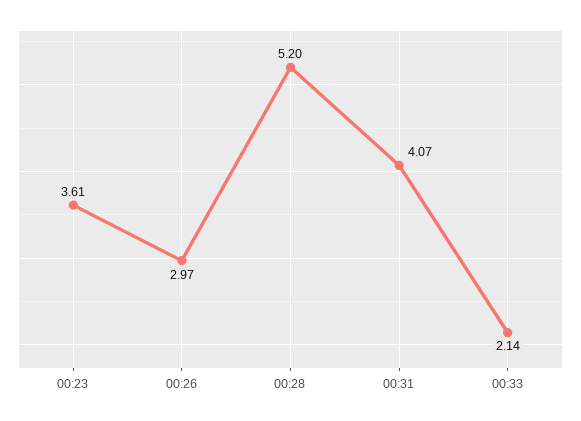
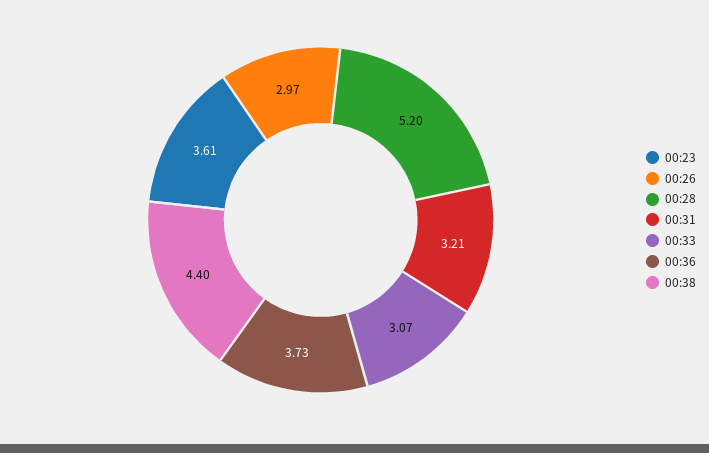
00:31: 4.07 -> 3.21
00:33: 2.14 -> 3.07
00:36: none -> 3.73
00:38: none -> 4.4

